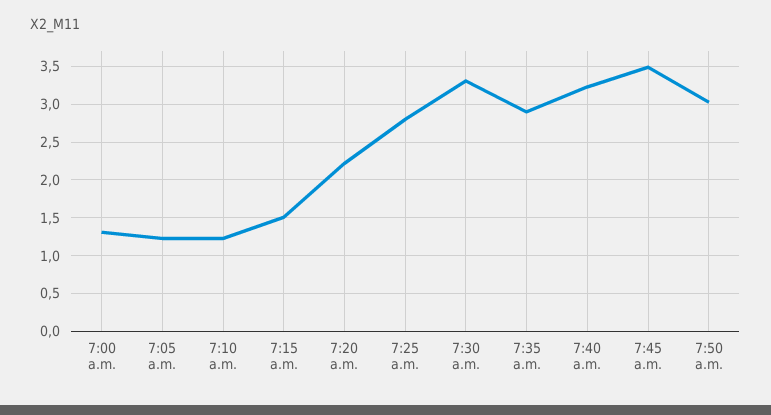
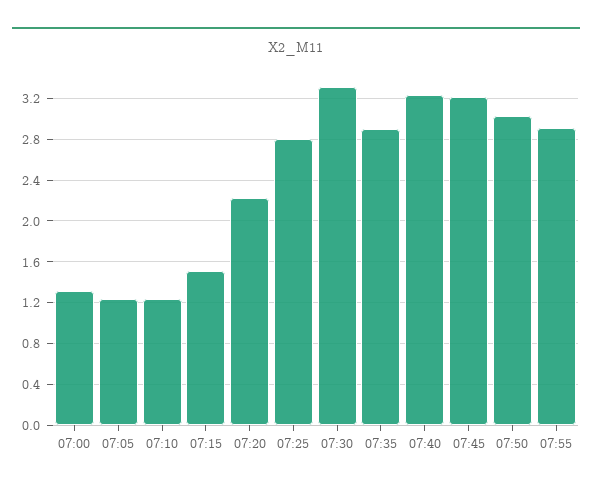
7:45 a.m.: 3.5 -> 3.2
07:55: none -> 2.9

